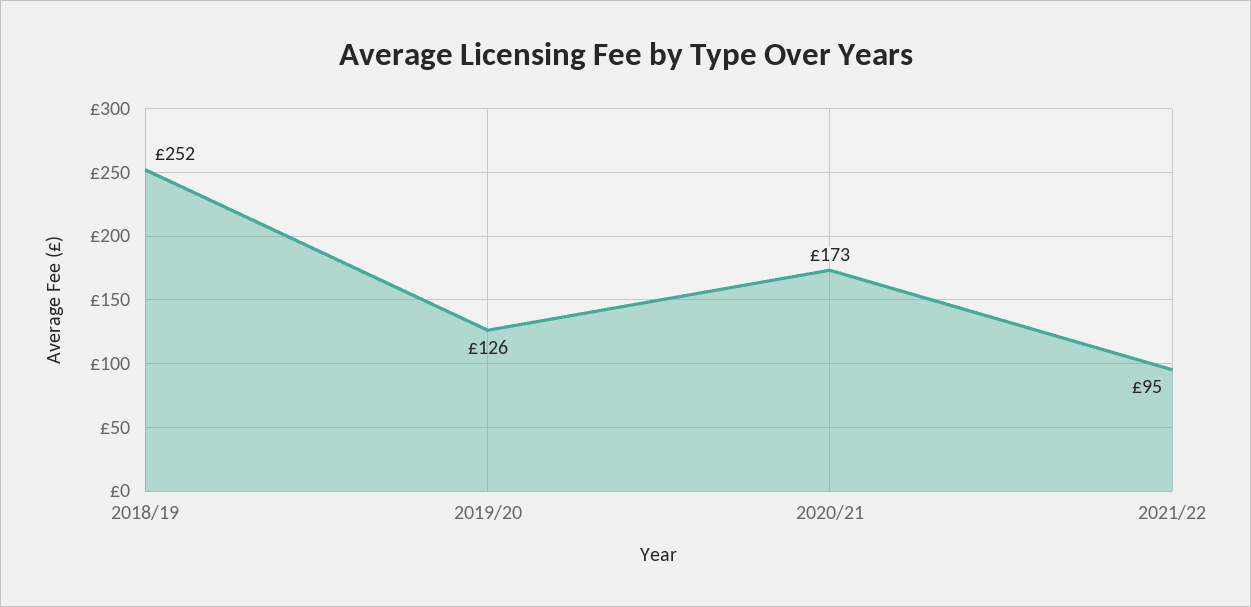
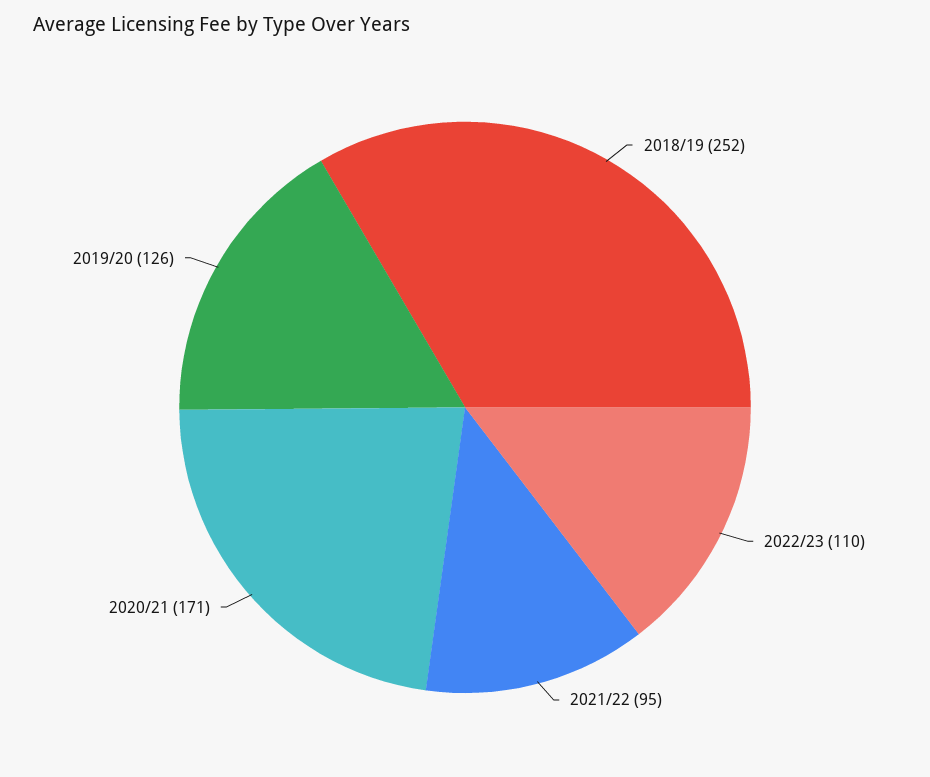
2020/21: 173 -> 171
2022/23: none -> 110

